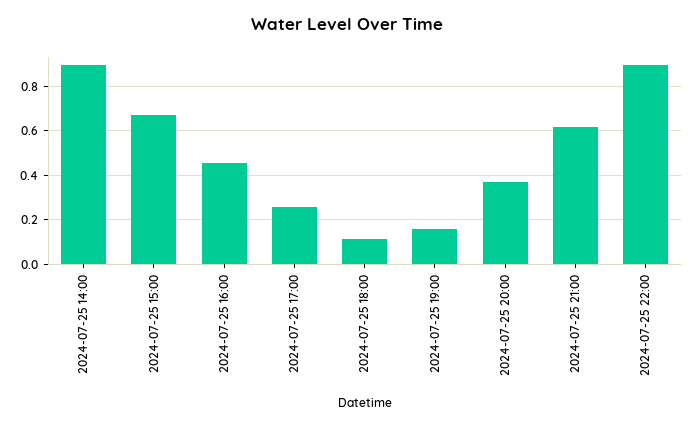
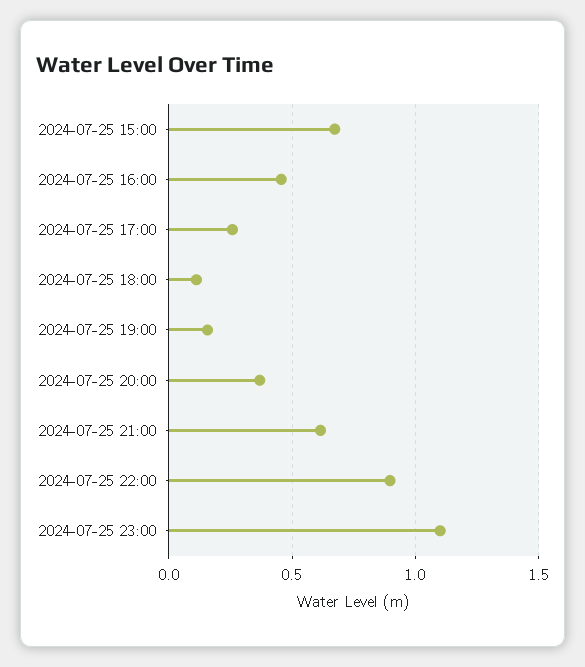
2024-07-25 14:00: 0.9 -> none
2024-07-25 23:00: none -> 1.1

